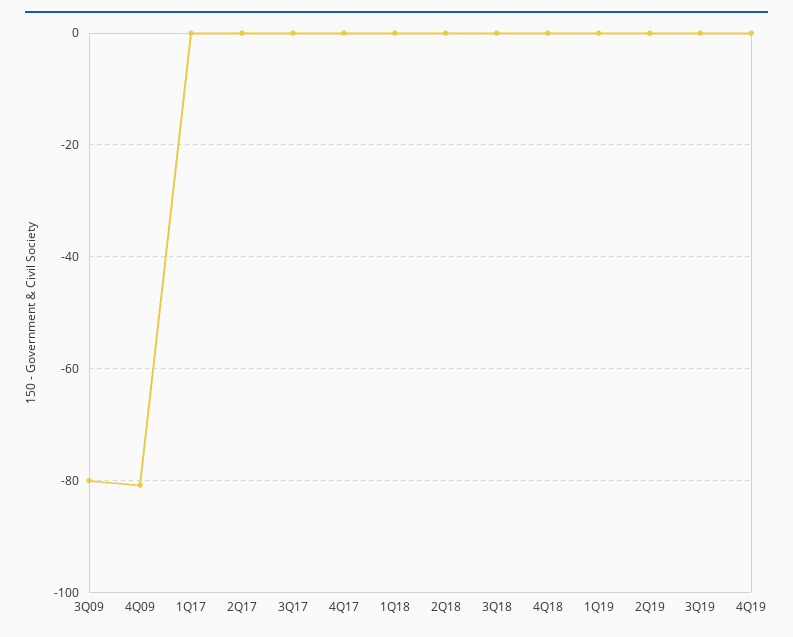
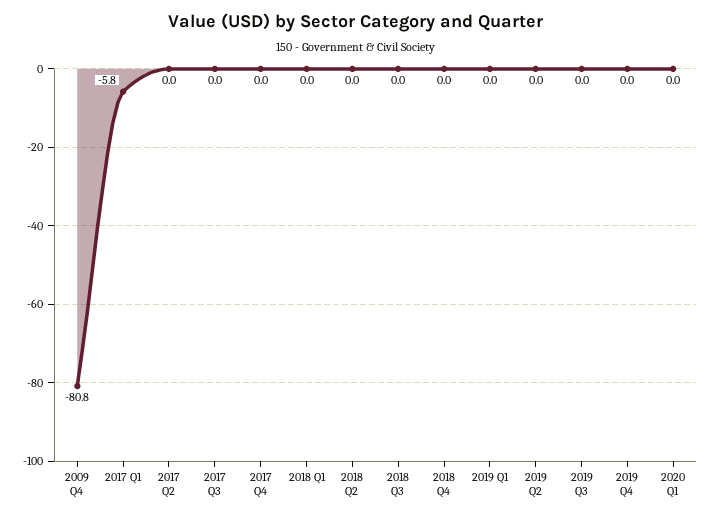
3Q09: -80 -> none
1Q17: 0 -> -5.8
2020 Q1: none -> 0

